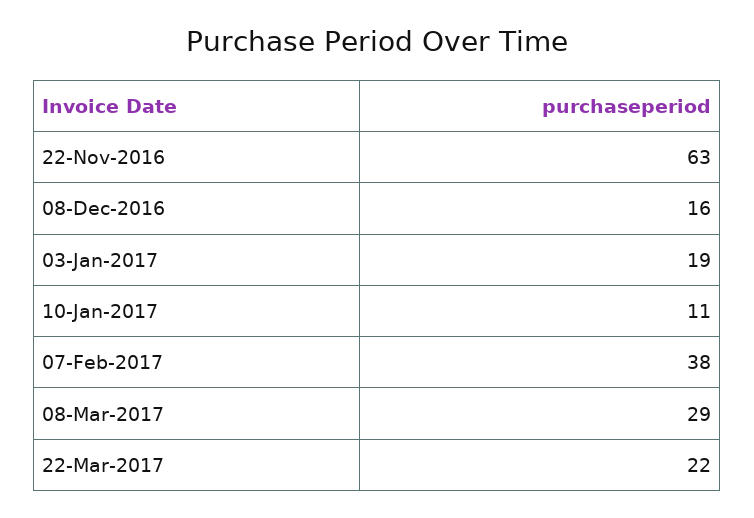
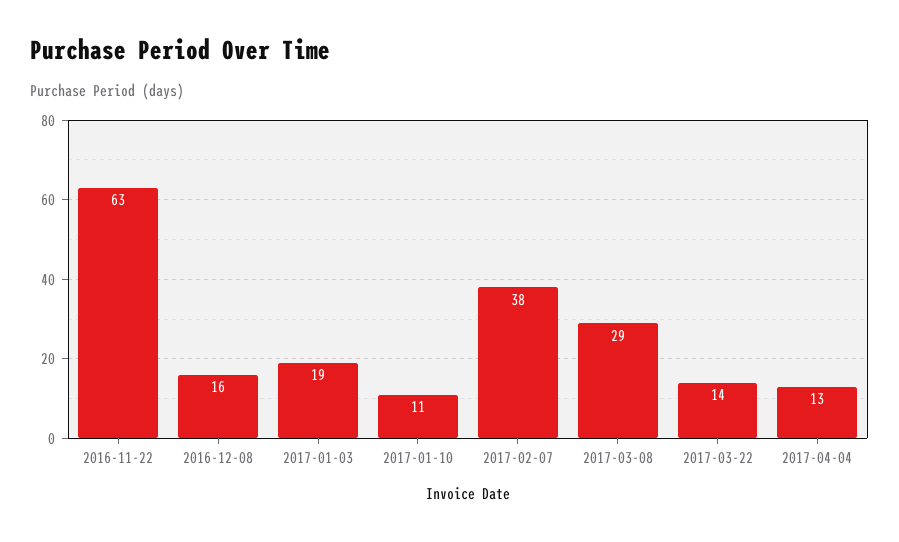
22-Mar-2017: 22 -> 14
2017-04-04: none -> 13

